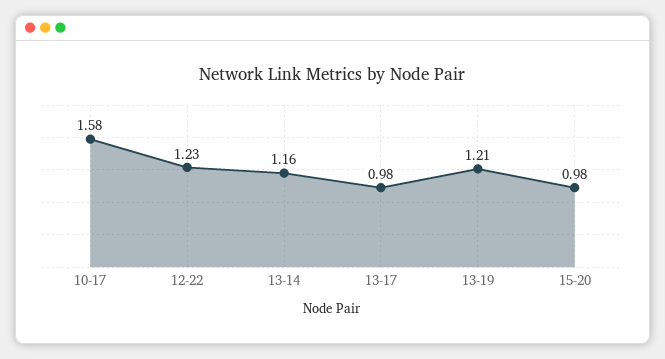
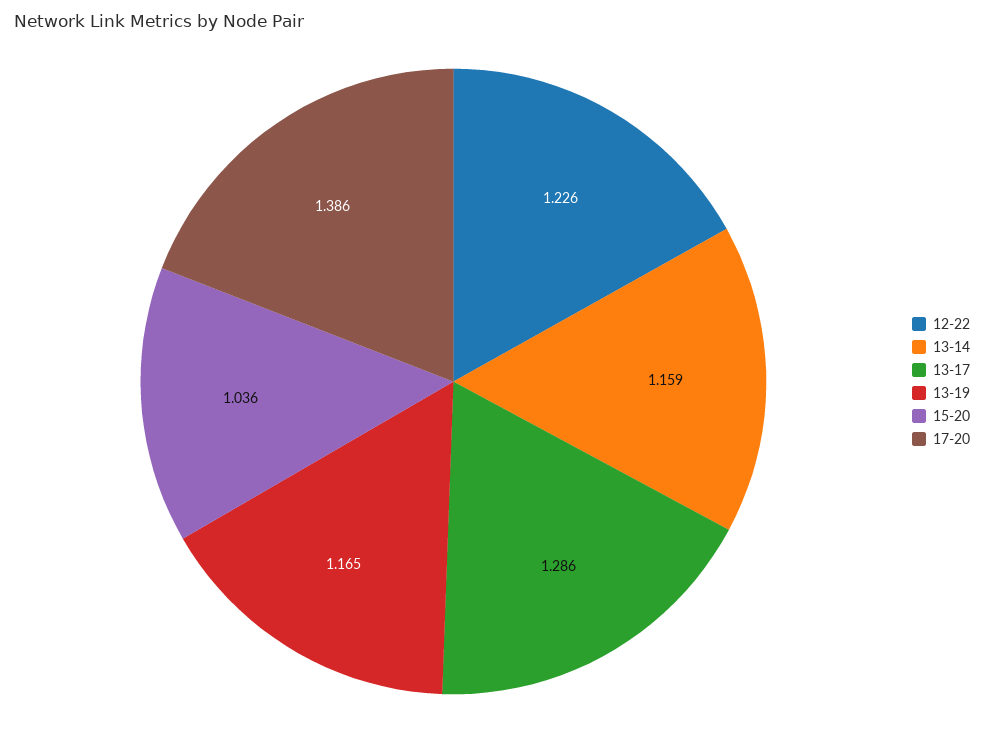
10-17: 1.58 -> none
13-17: 0.98 -> 1.286
13-19: 1.21 -> 1.165
15-20: 0.98 -> 1.036
17-20: none -> 1.386

